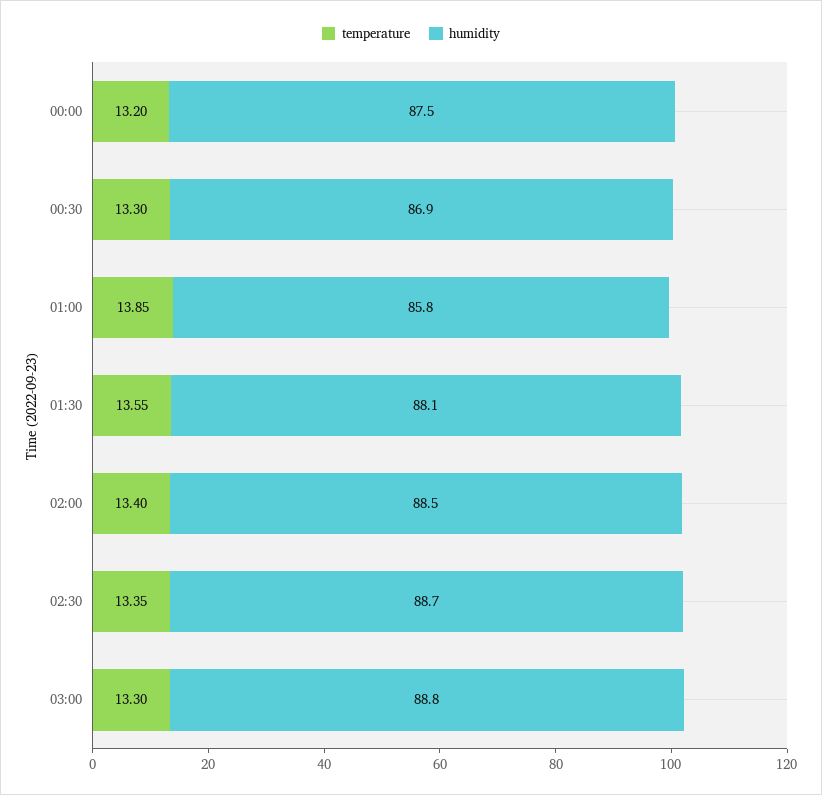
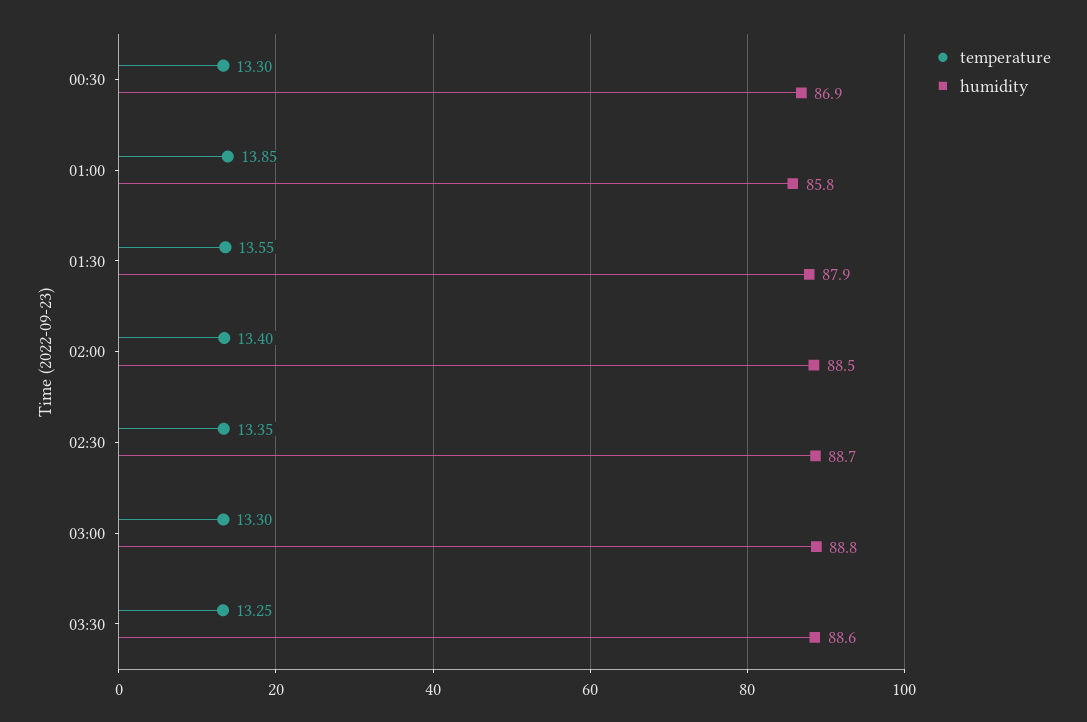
temperature, 00:00: 13.2 -> none
humidity, 00:00: 87.5 -> none
humidity, 01:30: 88.1 -> 87.9
temperature, 03:30: none -> 13.25
humidity, 03:30: none -> 88.6

